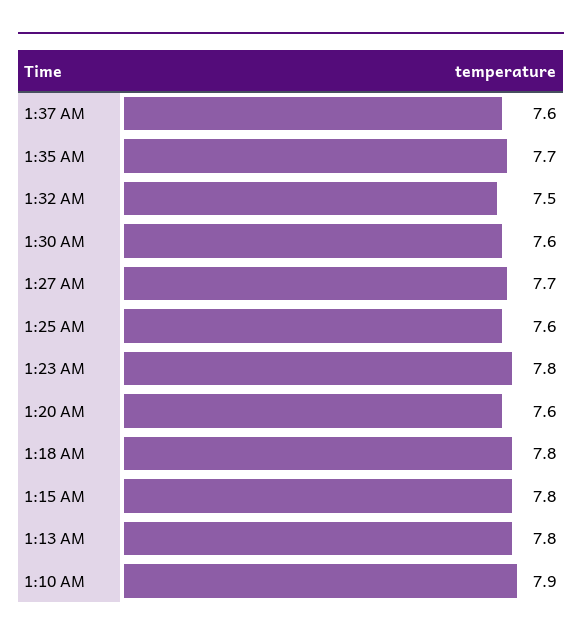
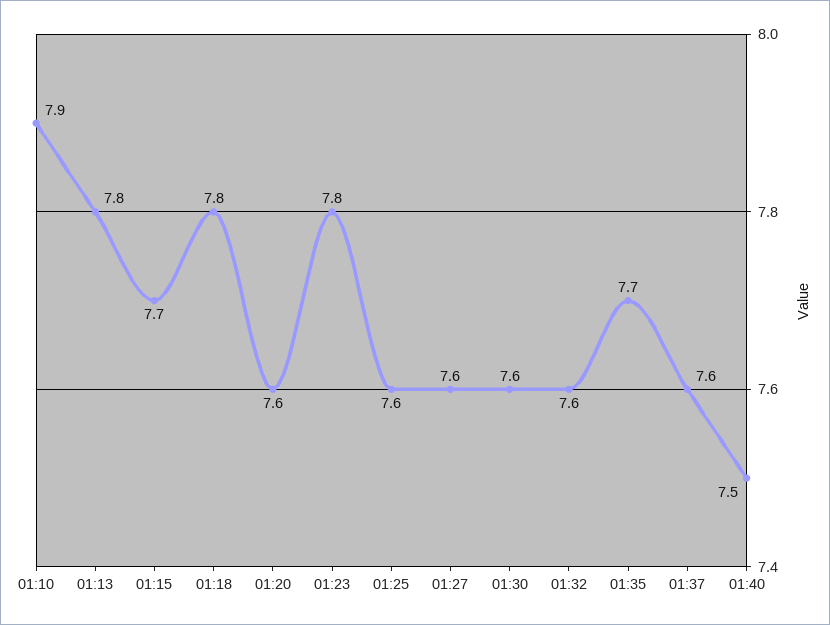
1:32 AM: 7.5 -> 7.6
1:27 AM: 7.7 -> 7.6
1:15 AM: 7.8 -> 7.7
01:40: none -> 7.5

